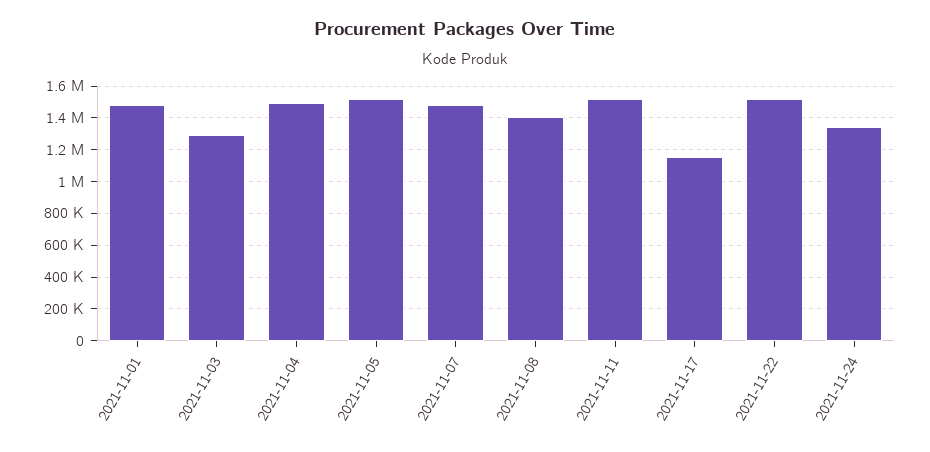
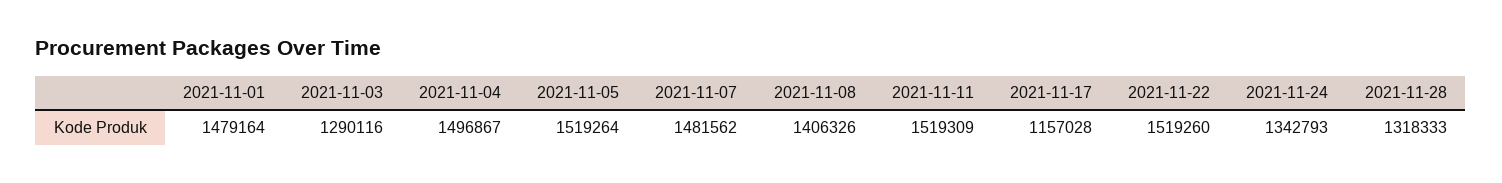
2021-11-28: none -> 1318333

